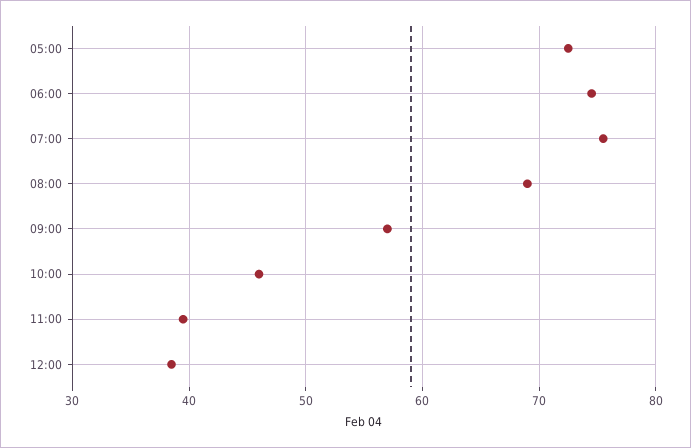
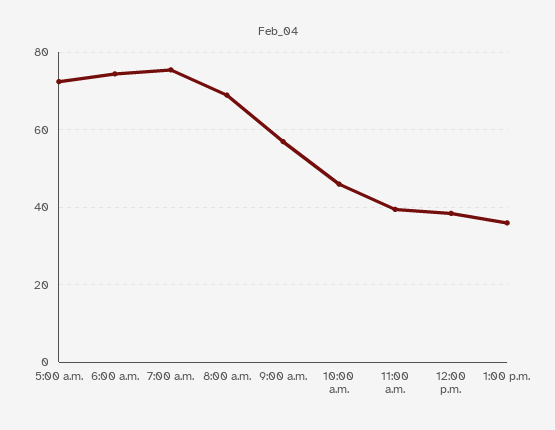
1:00 p.m.: none -> 36

